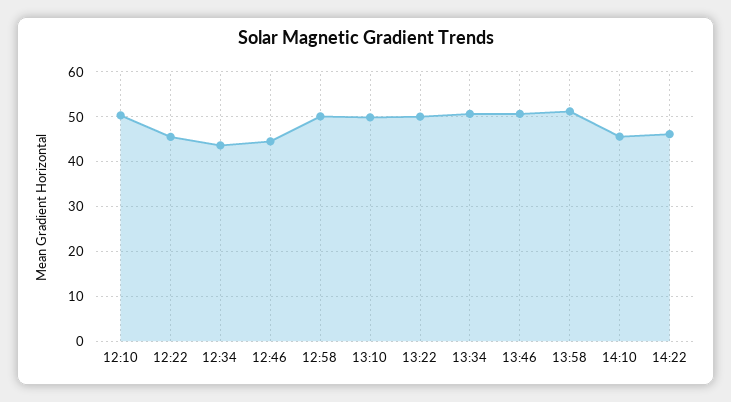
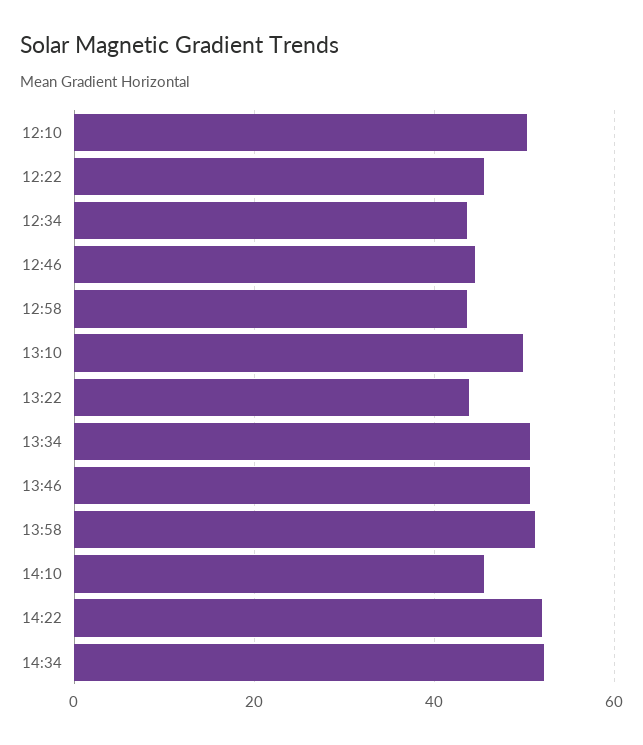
12:58: 50 -> 44
13:22: 50 -> 44
14:22: 46 -> 52
14:34: none -> 52

